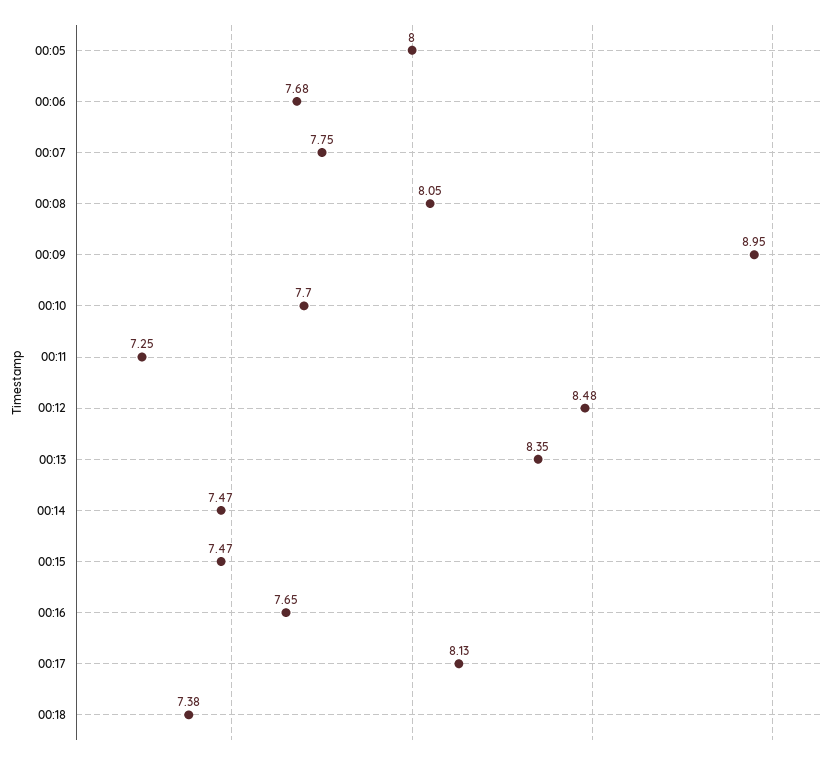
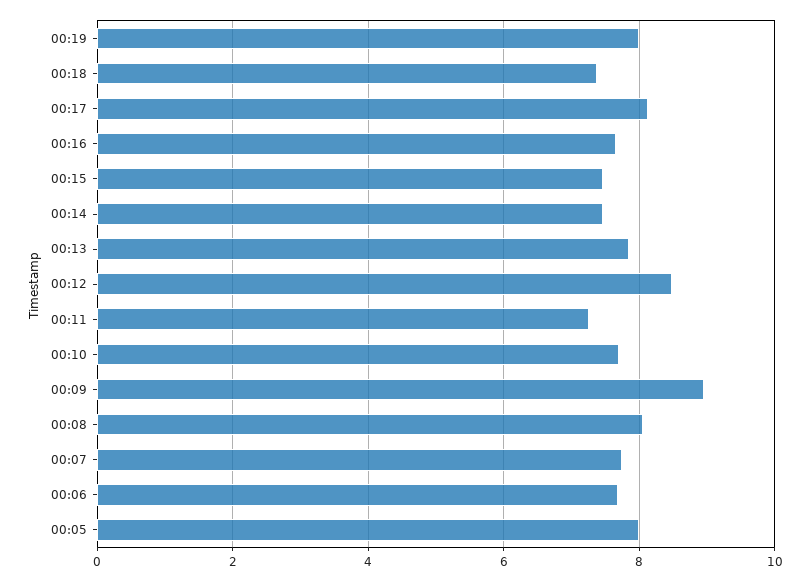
00:13: 8.35 -> 7.8
00:19: none -> 8

